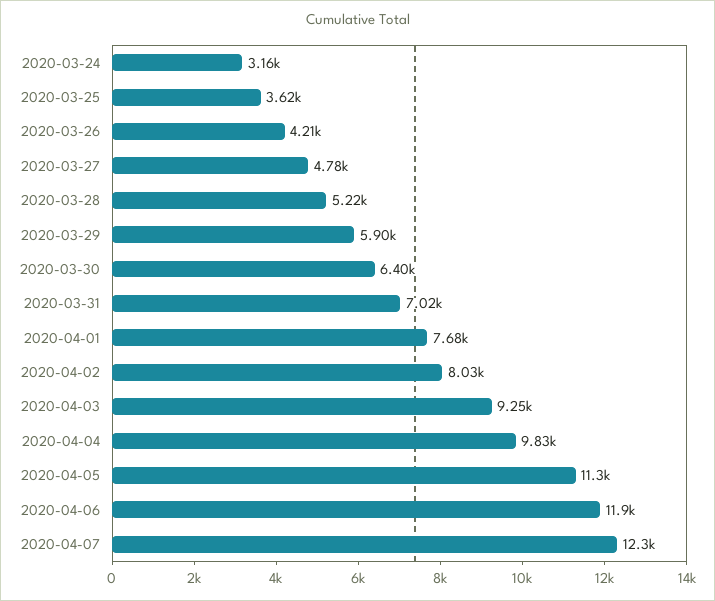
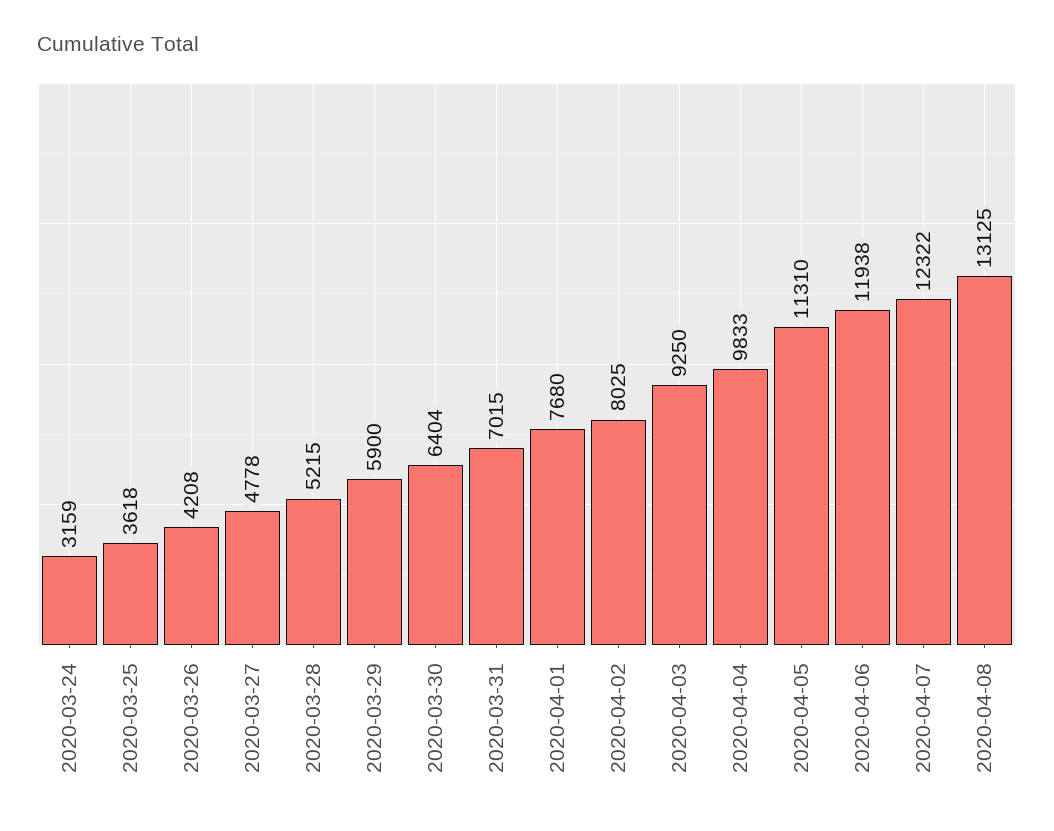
2020-04-08: none -> 13125

